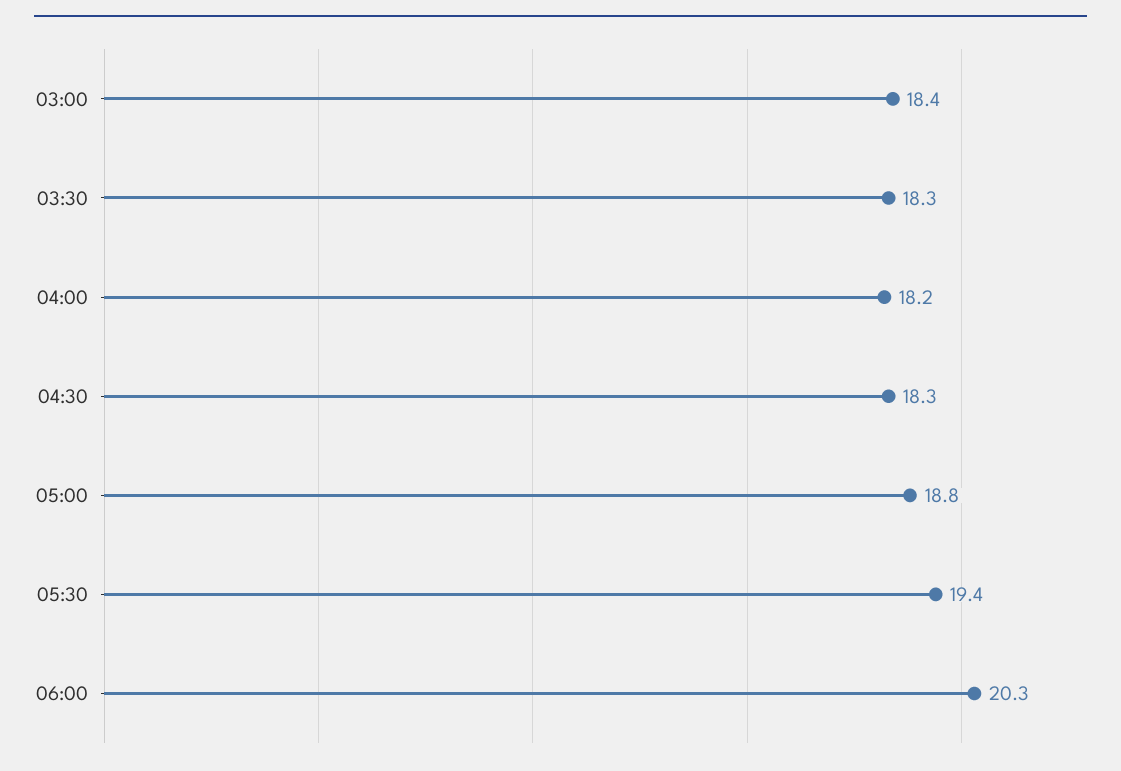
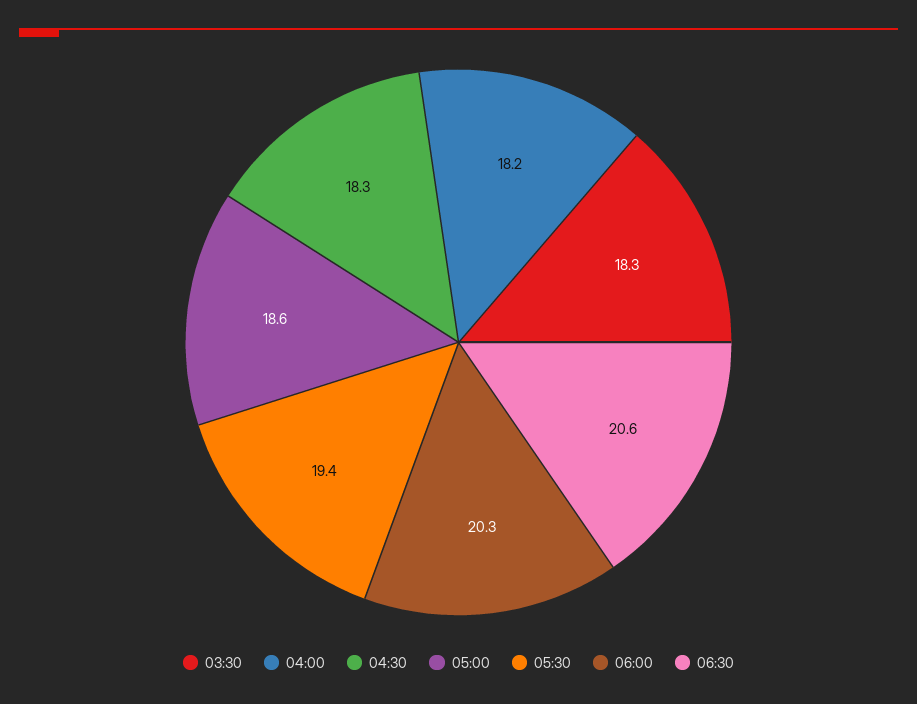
03:00: 18.4 -> none
05:00: 18.8 -> 18.6
06:30: none -> 20.6

